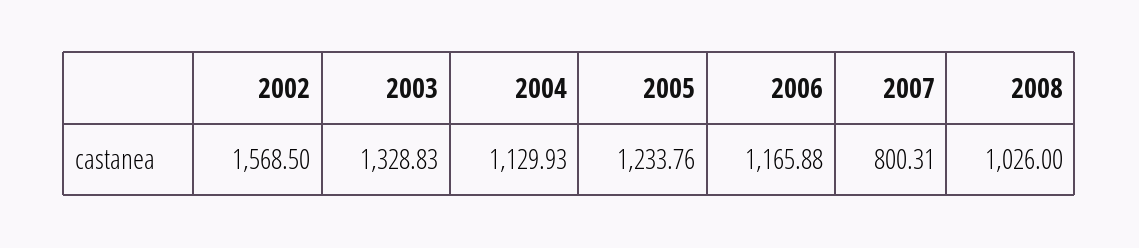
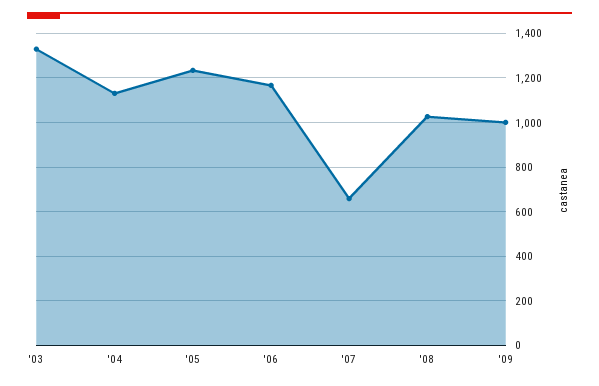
2002: 1568.5 -> none
2007: 800.31 -> 650
'09: none -> 1000

